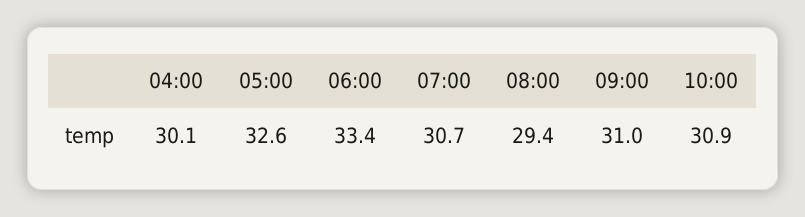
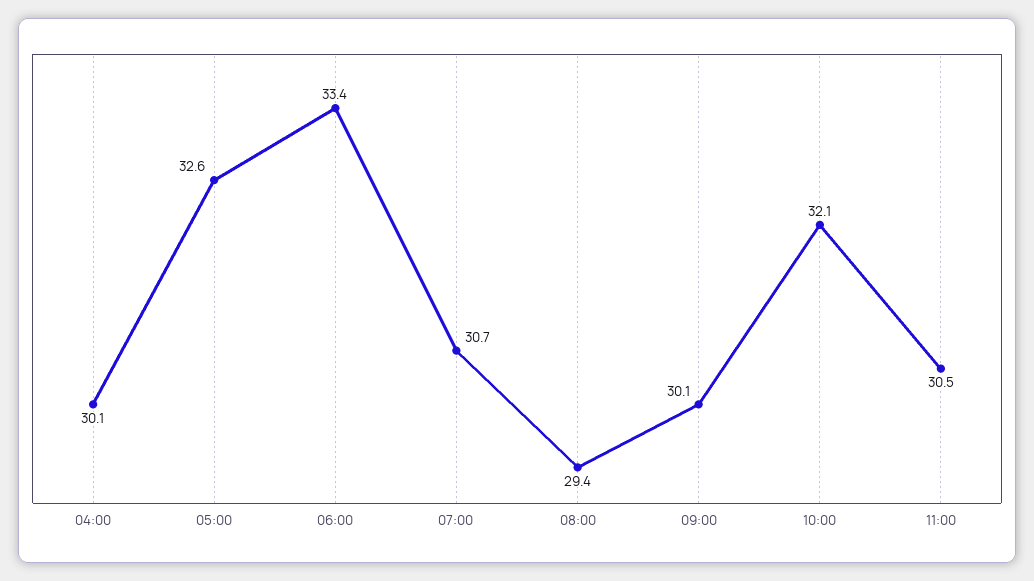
09:00: 31 -> 30.1
10:00: 30.9 -> 32.1
11:00: none -> 30.5

